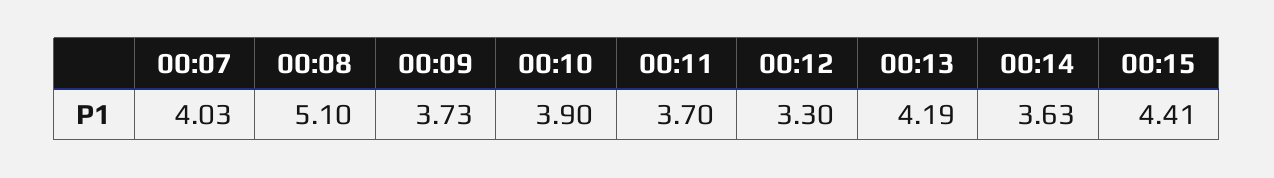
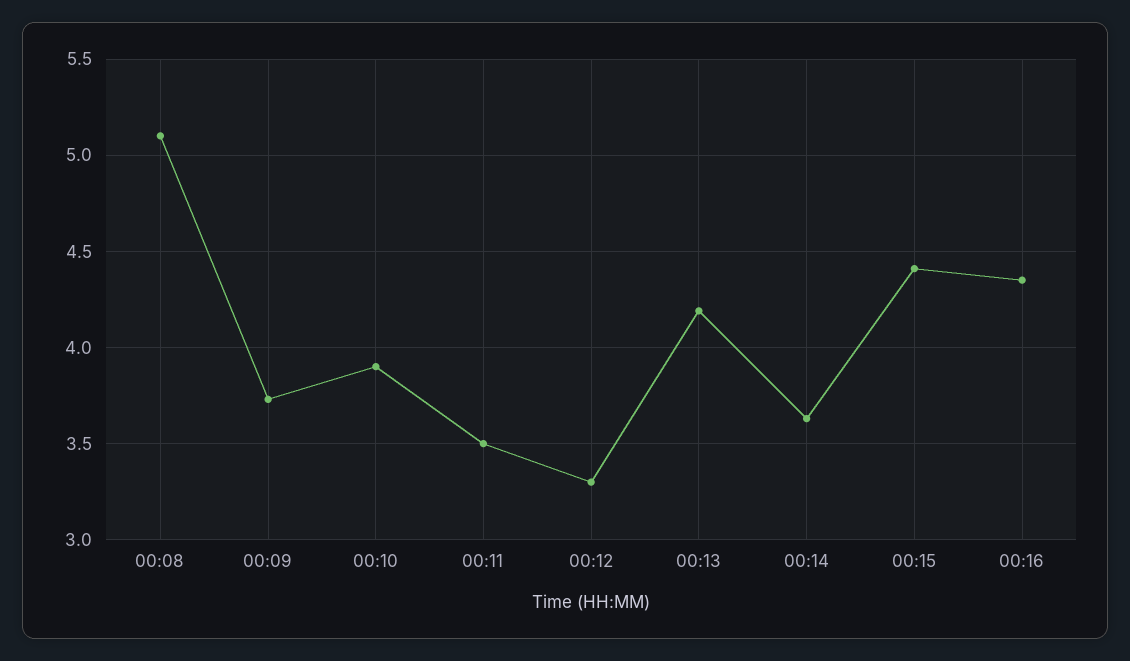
00:07: 4.03 -> none
00:11: 3.7 -> 3.5
00:16: none -> 4.35

